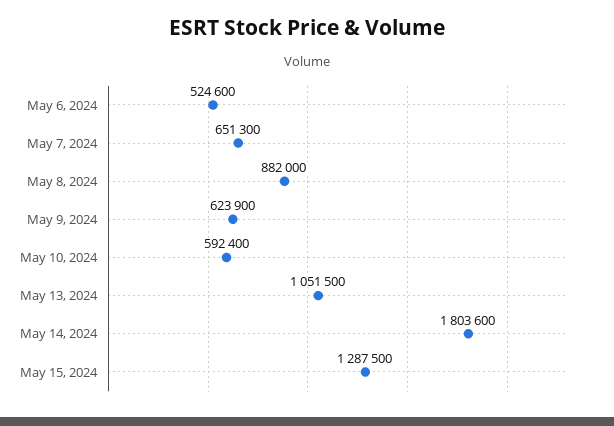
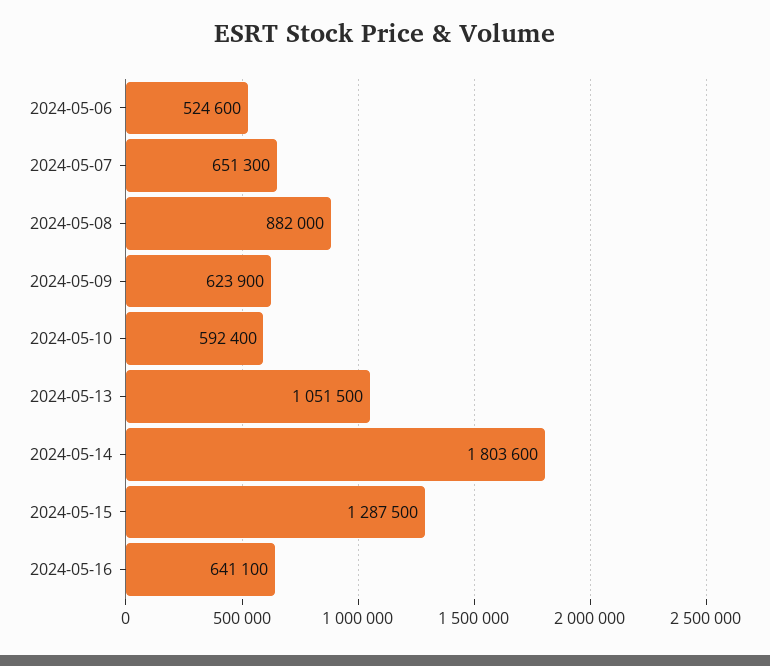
2024-05-16: none -> 641100

